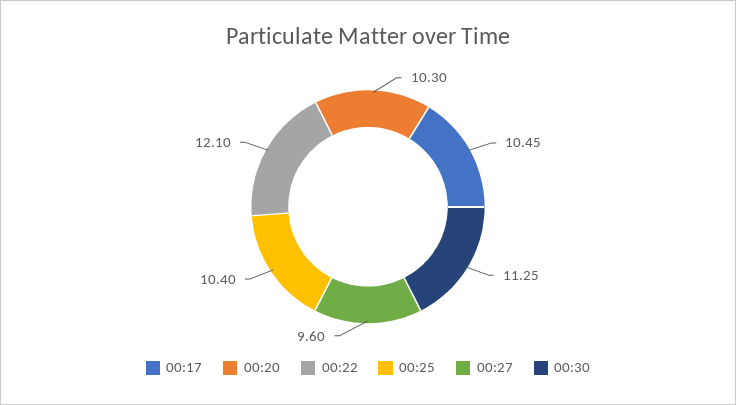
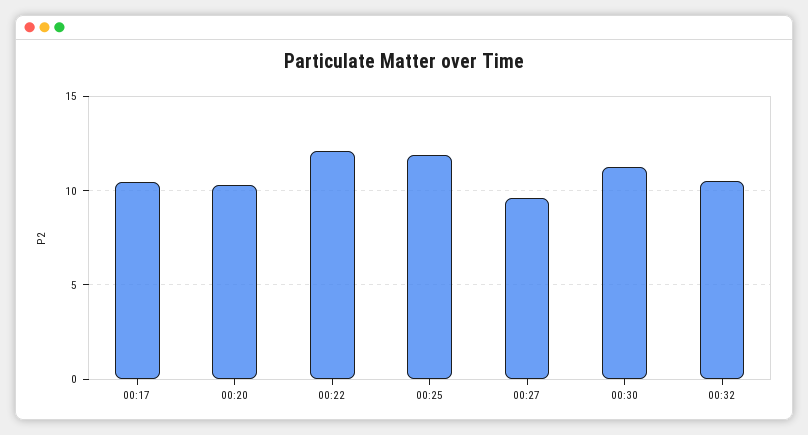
00:25: 10.4 -> 12
00:32: none -> 10.5

